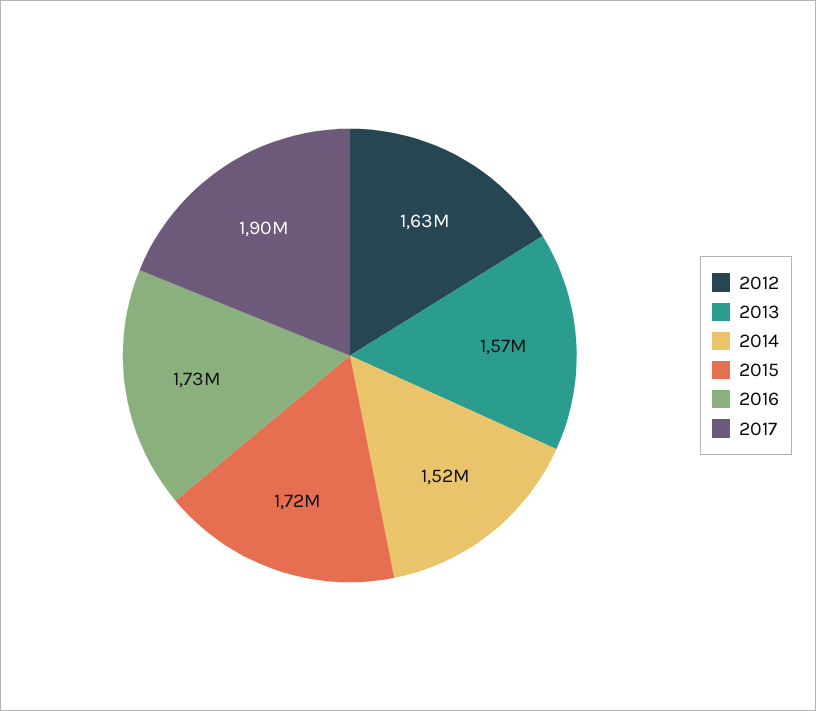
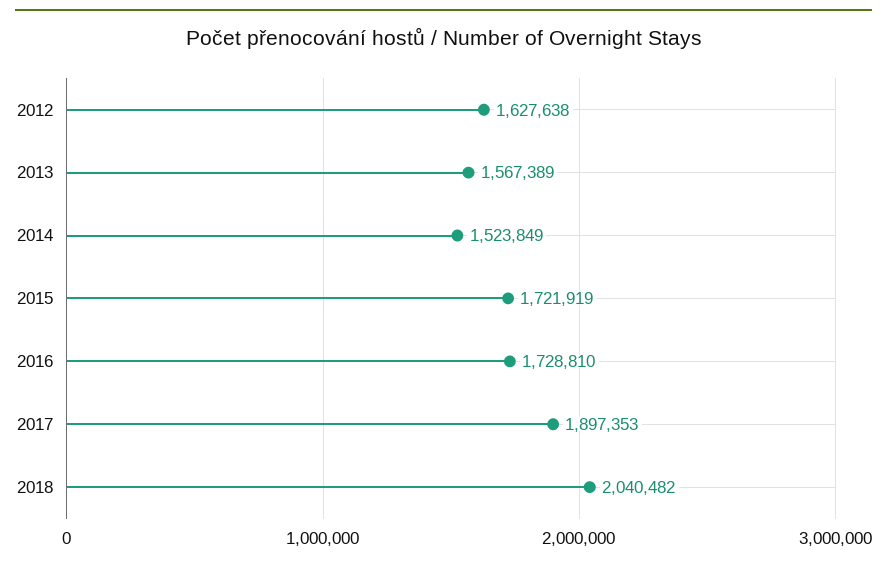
2018: none -> 2040482

